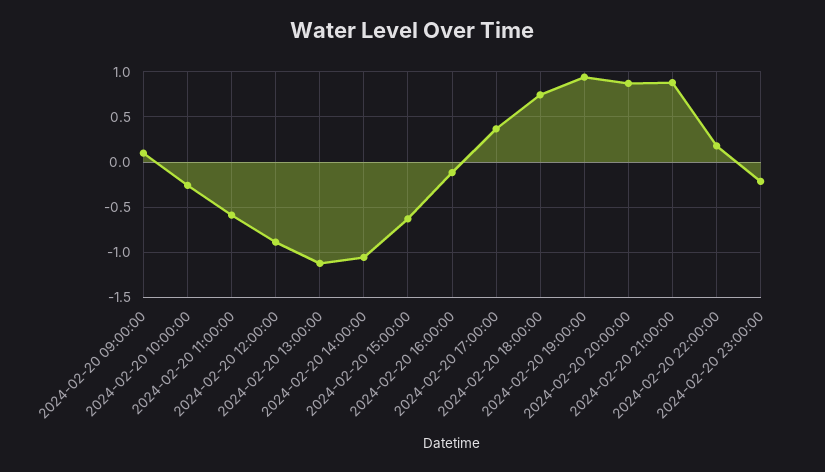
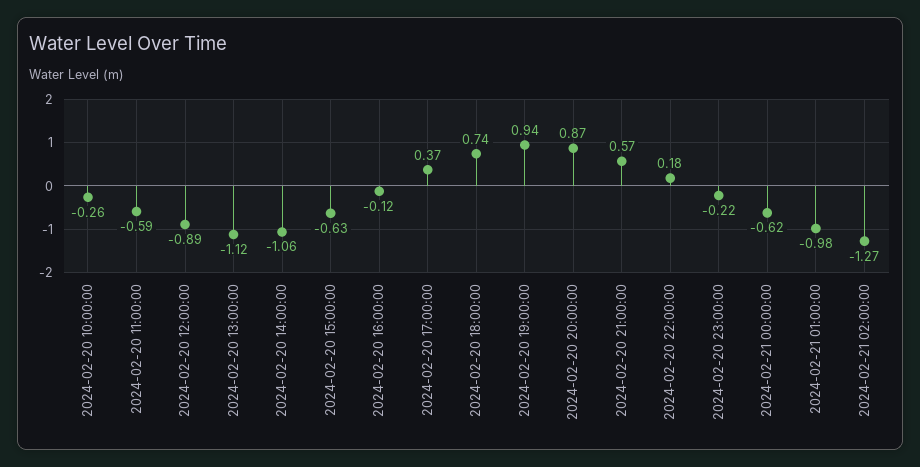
2024-02-20 09:00:00: 0.1 -> none
2024-02-20 21:00:00: 0.9 -> 0.57
2024-02-21 00:00:00: none -> -0.62
2024-02-21 01:00:00: none -> -0.98
2024-02-21 02:00:00: none -> -1.27

